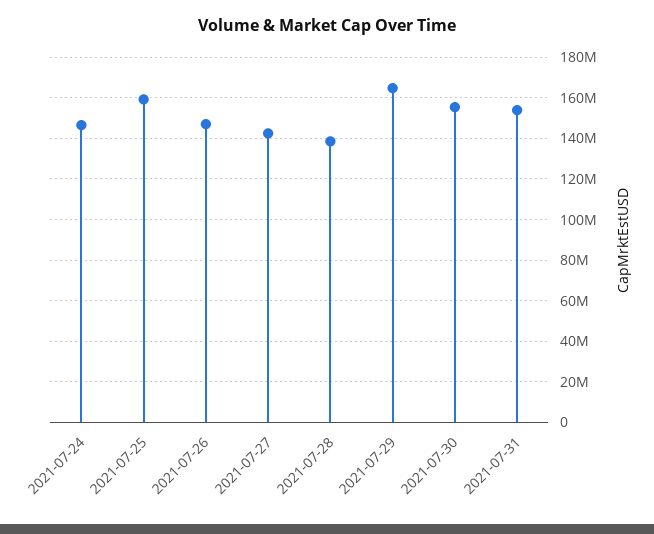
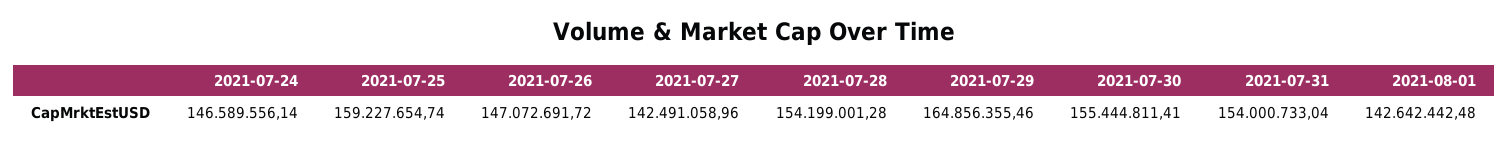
2021-07-28: 140000000 -> 154199001.28
2021-08-01: none -> 142642442.48

